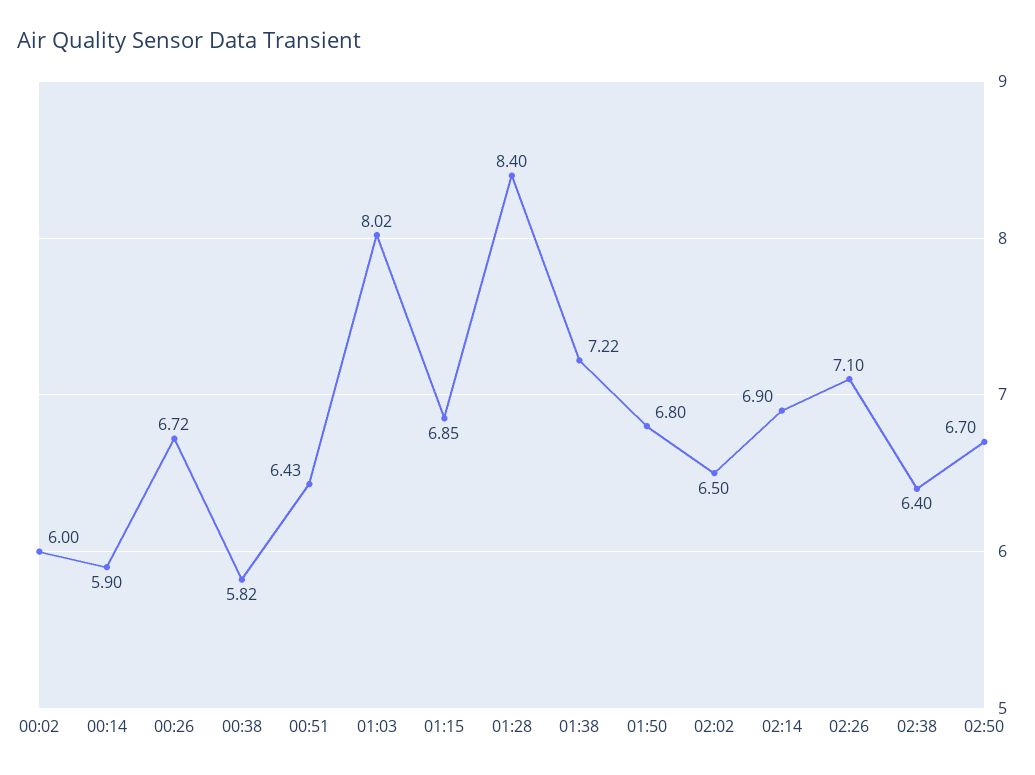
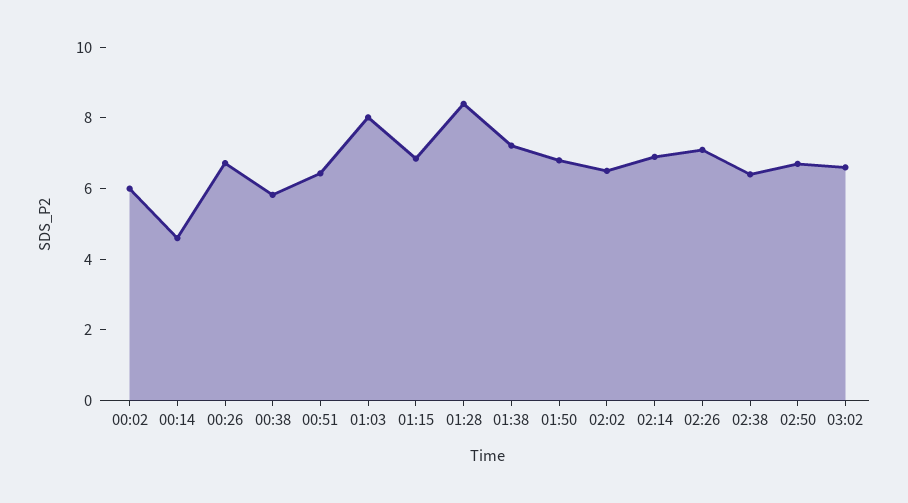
00:14: 5.9 -> 4.5
03:02: none -> 6.5

